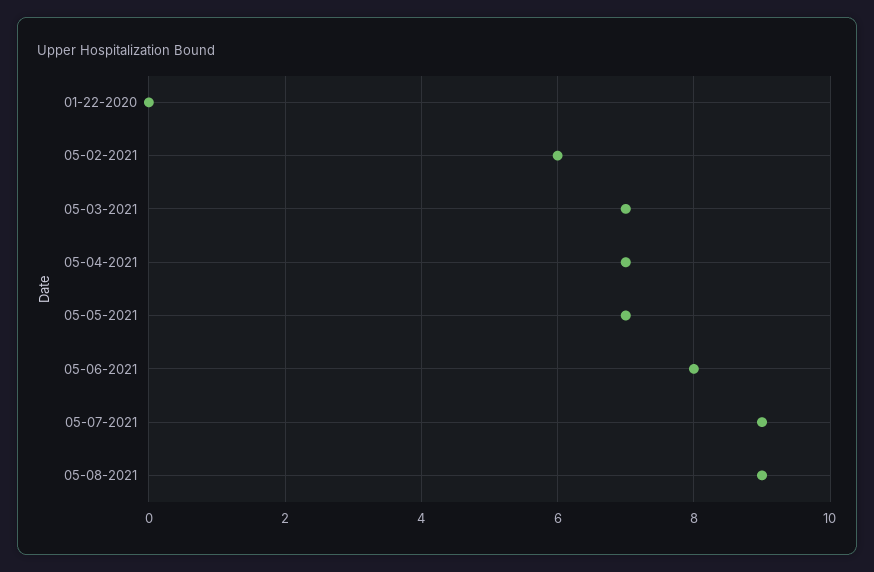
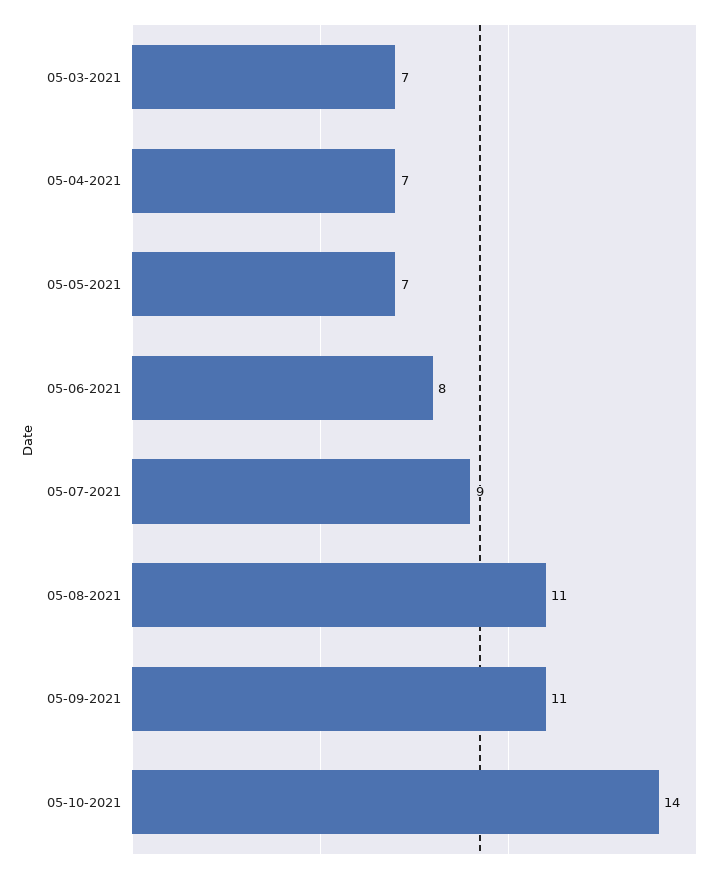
01-22-2020: 0 -> none
05-02-2021: 6 -> none
05-08-2021: 9 -> 11
05-09-2021: none -> 11
05-10-2021: none -> 14

